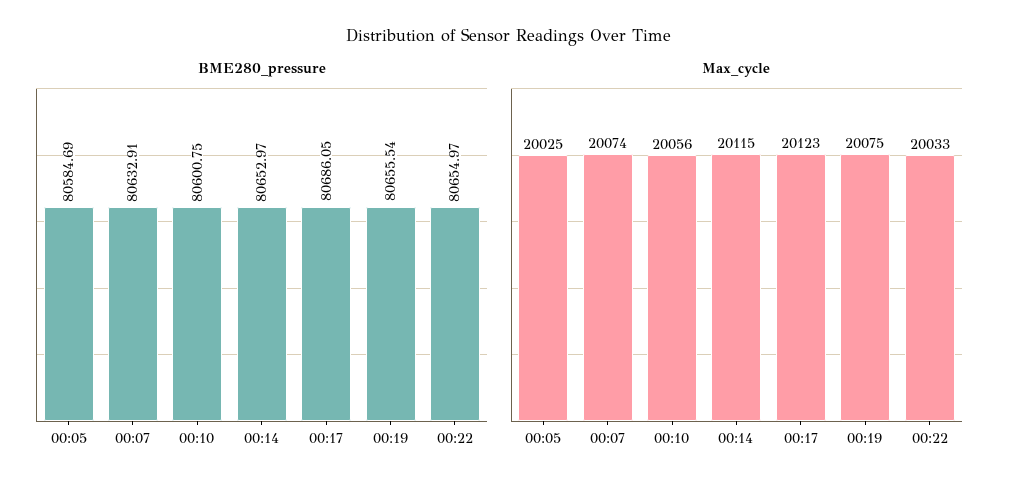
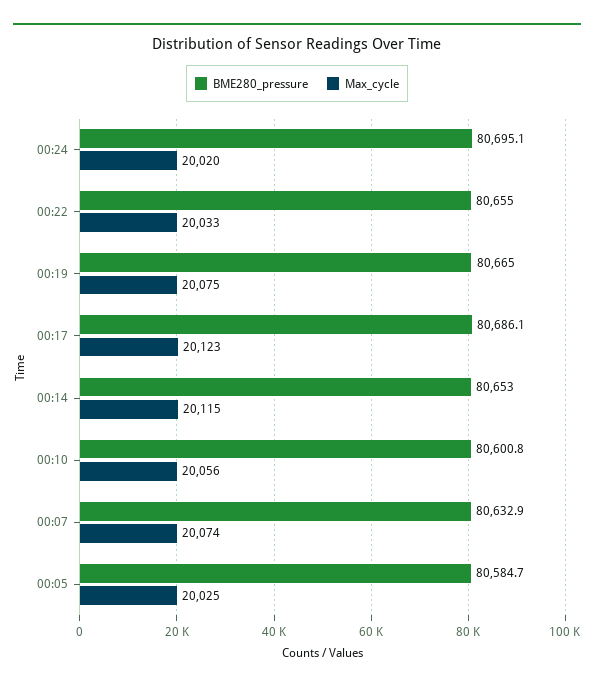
BME280_pressure, 00:19: 80655.54 -> 80665
BME280_pressure, 00:24: none -> 80695.1
Max_cycle, 00:24: none -> 20020

